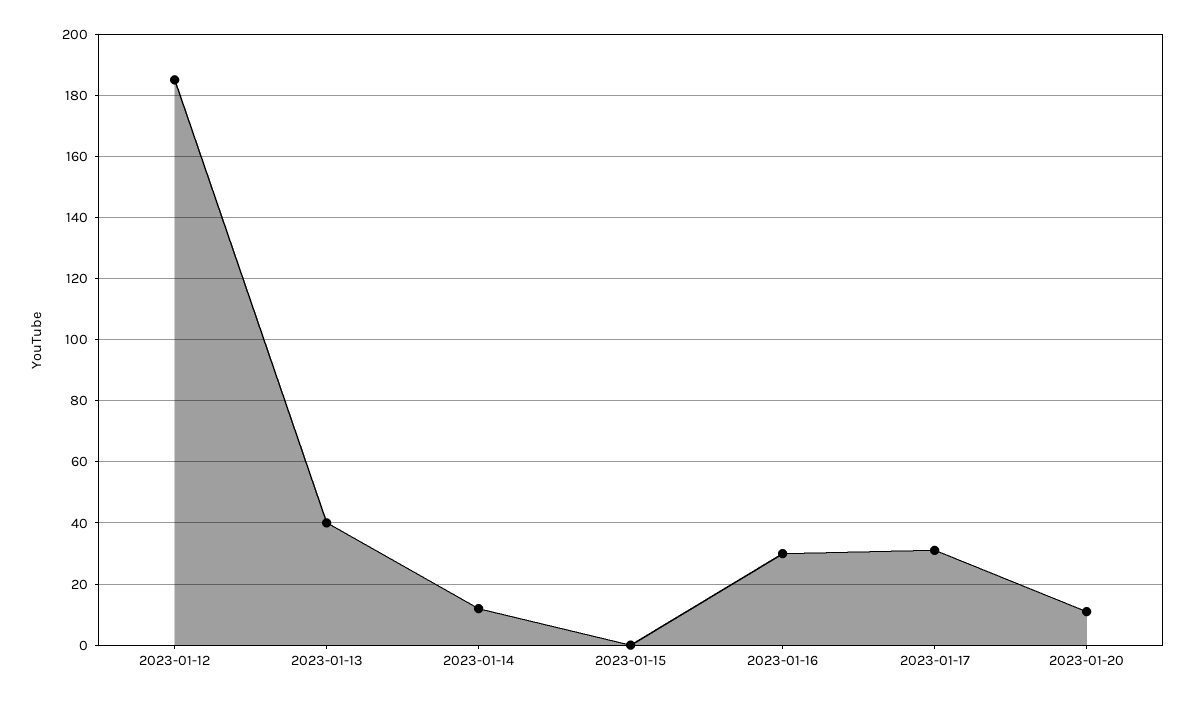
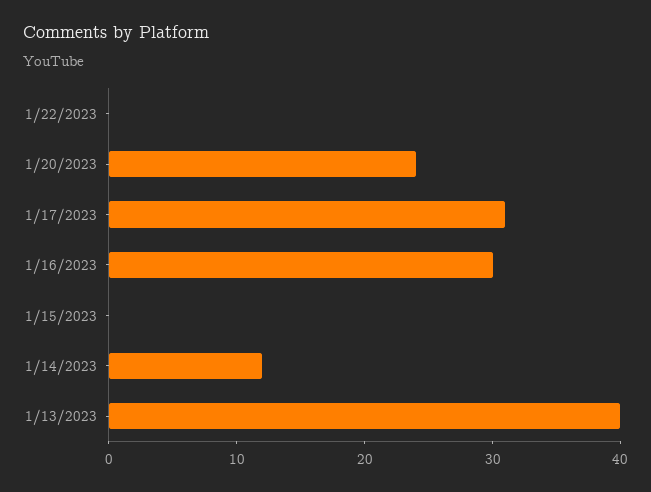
2023-01-12: 185 -> none
2023-01-20: 10 -> 24
1/22/2023: none -> 0

